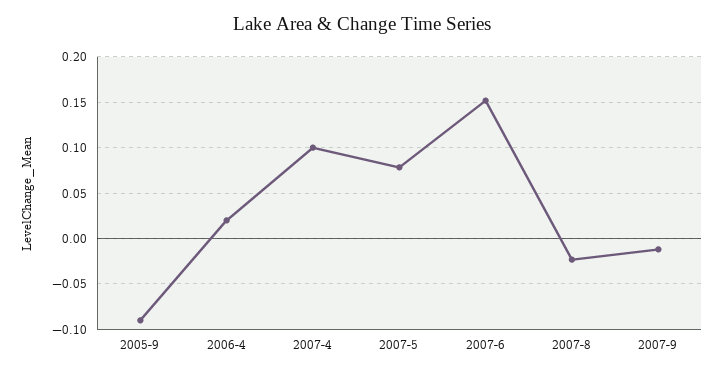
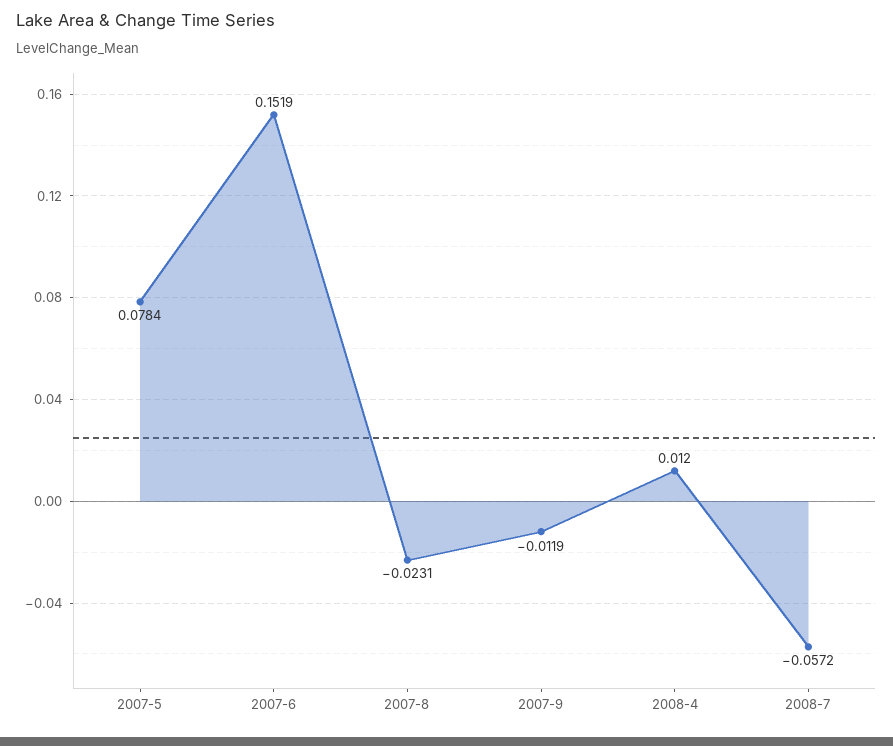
2005-9: -0.09 -> none
2006-4: 0.02 -> none
2007-4: 0.1 -> none
2008-4: none -> 0.012
2008-7: none -> -0.0572

